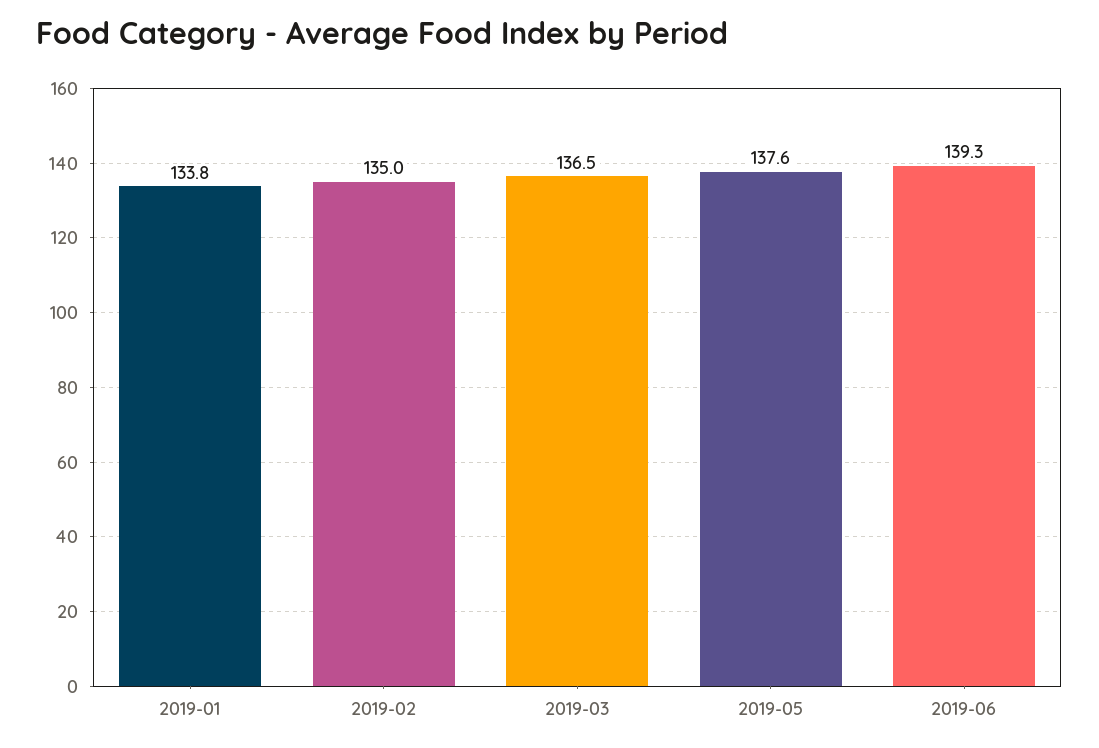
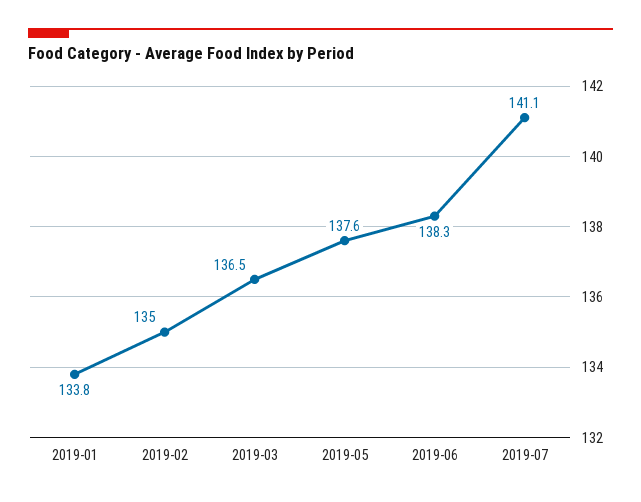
2019-06: 139.3 -> 138.3
2019-07: none -> 141.1

